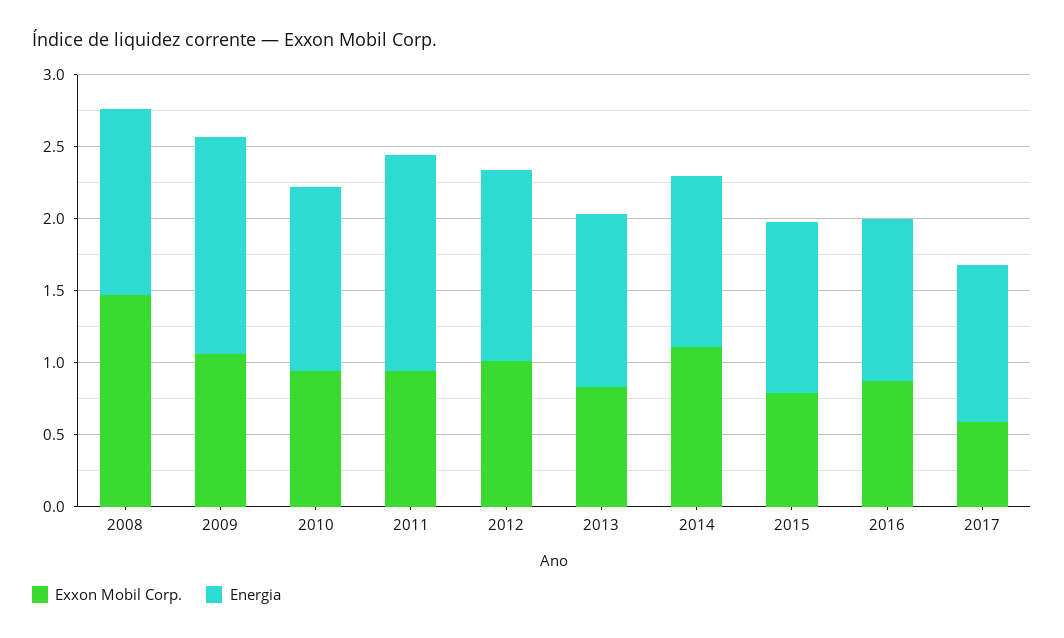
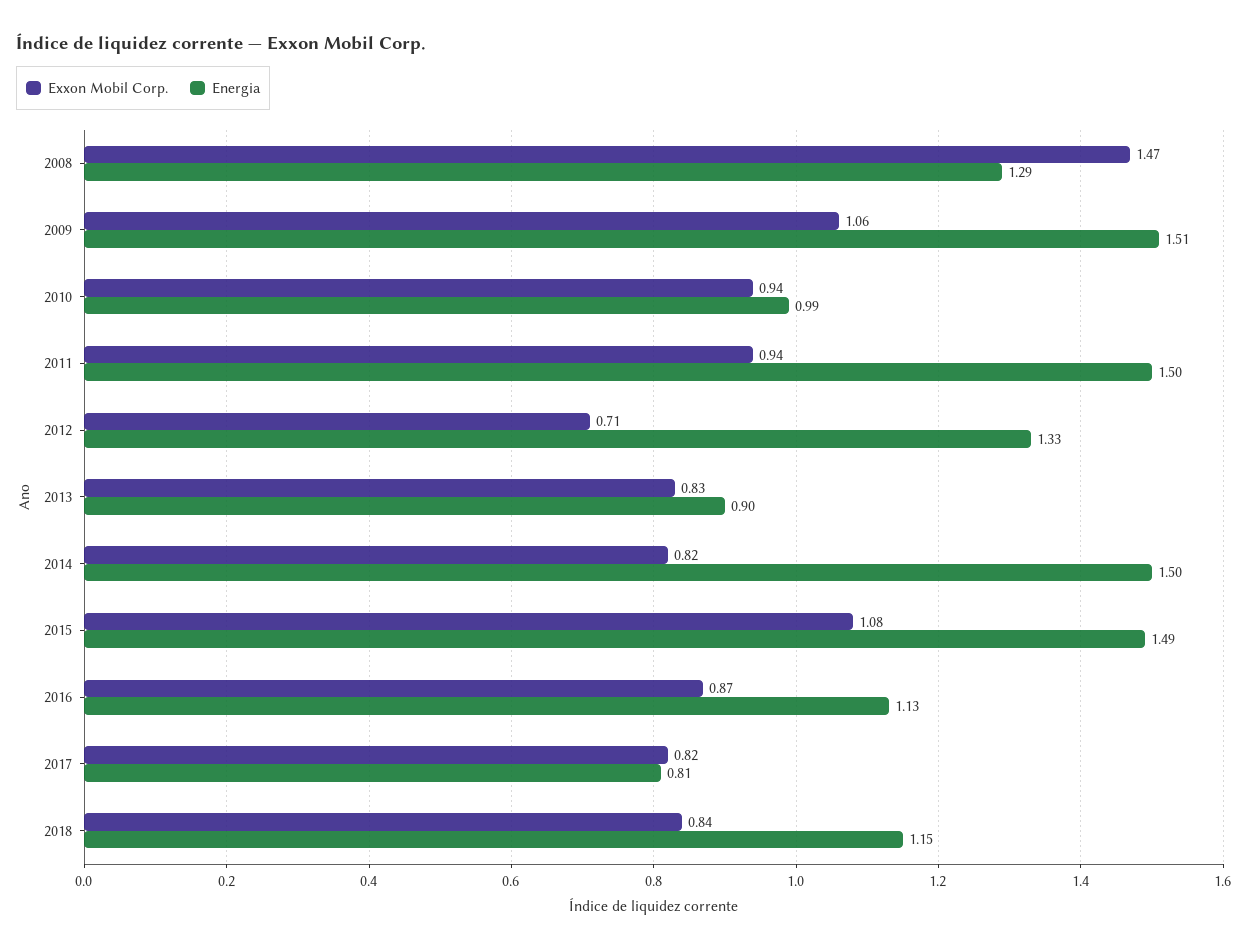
Energia, 2010: 1.3 -> 0.99
Exxon Mobil Corp., 2012: 1 -> 0.71
Energia, 2013: 1.2 -> 0.9
Exxon Mobil Corp., 2014: 1.1 -> 0.82
Energia, 2014: 1.2 -> 1.5
Exxon Mobil Corp., 2015: 0.8 -> 1.08
Energia, 2015: 1.2 -> 1.49
Exxon Mobil Corp., 2017: 0.6 -> 0.82
Energia, 2017: 1.1 -> 0.81
Exxon Mobil Corp., 2018: none -> 0.84
Energia, 2018: none -> 1.15

